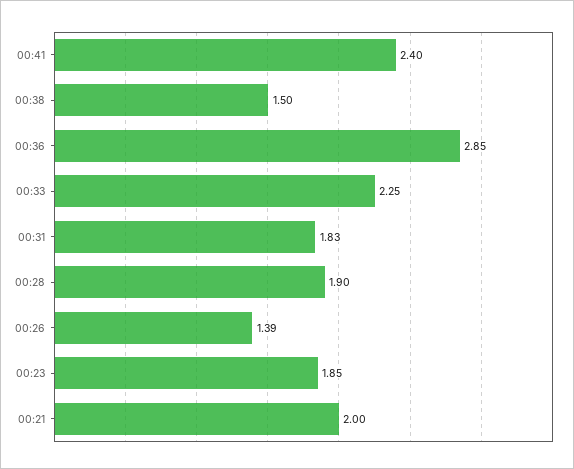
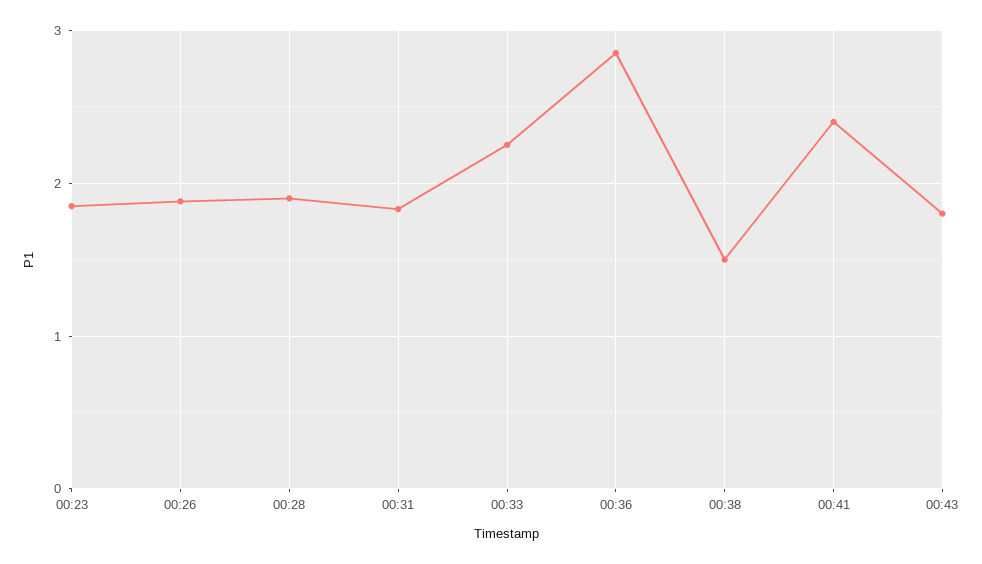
00:26: 1.39 -> 1.9
00:21: 2 -> none
00:43: none -> 1.8

